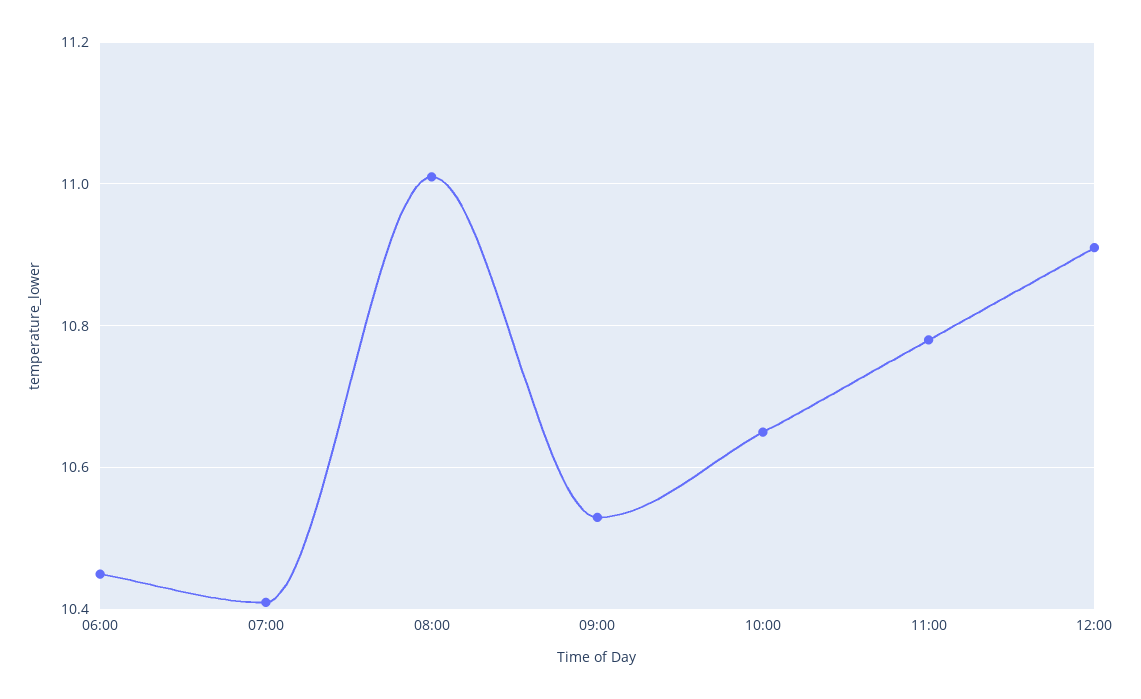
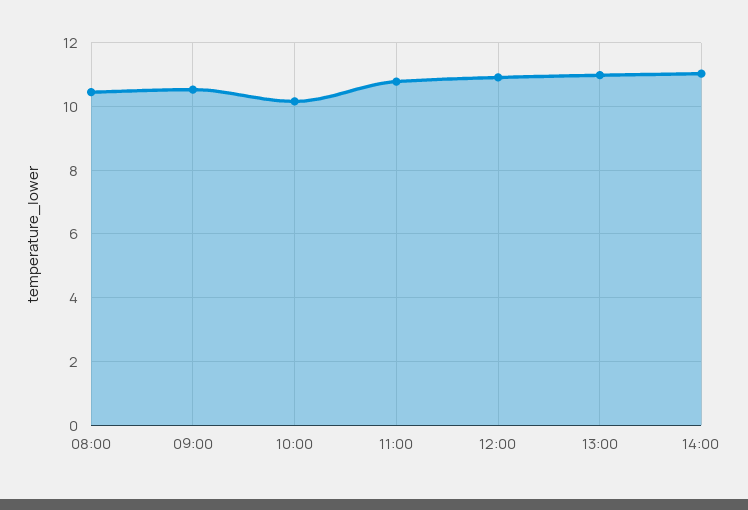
06:00: 10.45 -> none
07:00: 10.4 -> none
08:00: 11 -> 10.4
10:00: 10.65 -> 10.2
13:00: none -> 11
14:00: none -> 11

